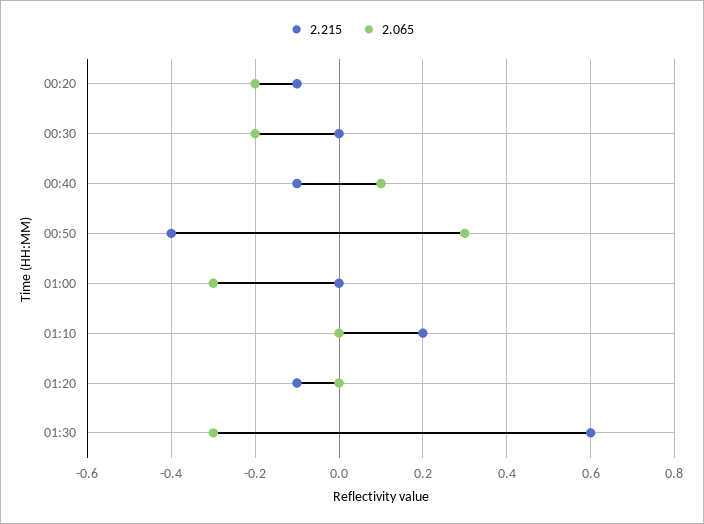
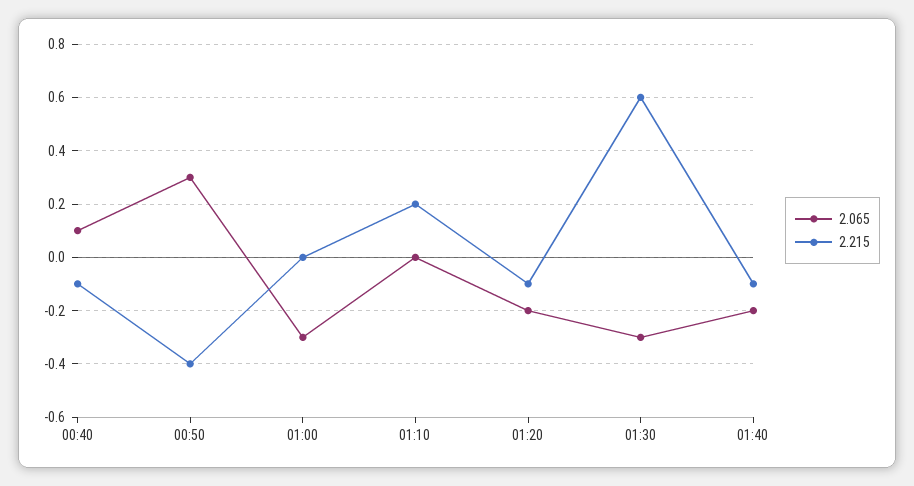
2.215, 00:20: -0.1 -> none
2.065, 00:20: -0.2 -> none
2.215, 00:30: 0 -> none
2.065, 00:30: -0.2 -> none
2.065, 01:20: 0 -> -0.2
2.065, 01:40: none -> -0.2
2.215, 01:40: none -> -0.1

